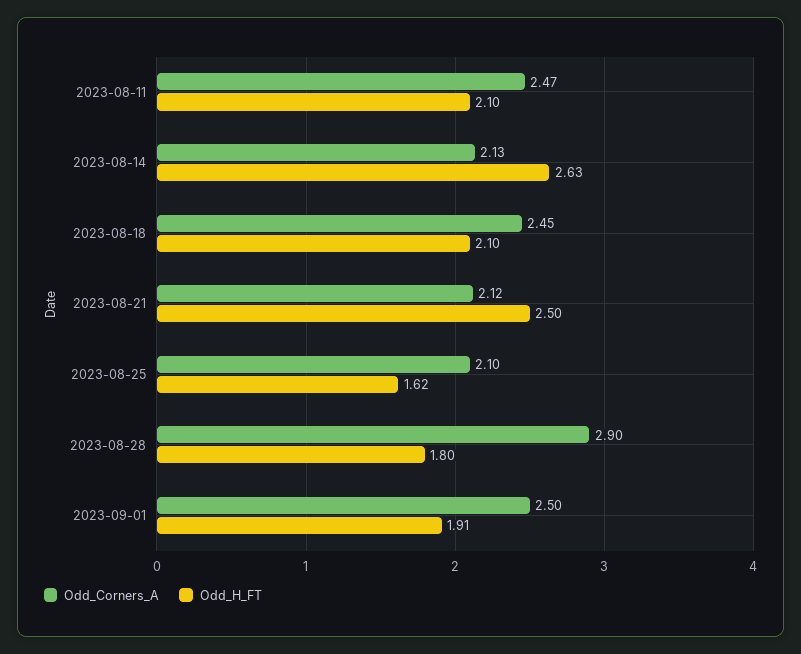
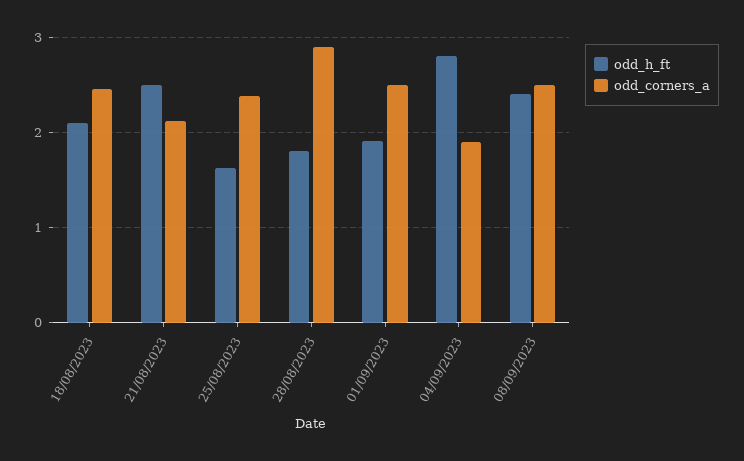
Odd_Corners_A, 2023-08-11: 2.47 -> none
Odd_H_FT, 2023-08-11: 2.1 -> none
Odd_Corners_A, 2023-08-14: 2.13 -> none
Odd_H_FT, 2023-08-14: 2.63 -> none
Odd_Corners_A, 2023-08-25: 2.1 -> 2.4
Odd_H_FT, 04/09/2023: none -> 2.8
Odd_Corners_A, 04/09/2023: none -> 1.9
Odd_H_FT, 08/09/2023: none -> 2.4
Odd_Corners_A, 08/09/2023: none -> 2.5

